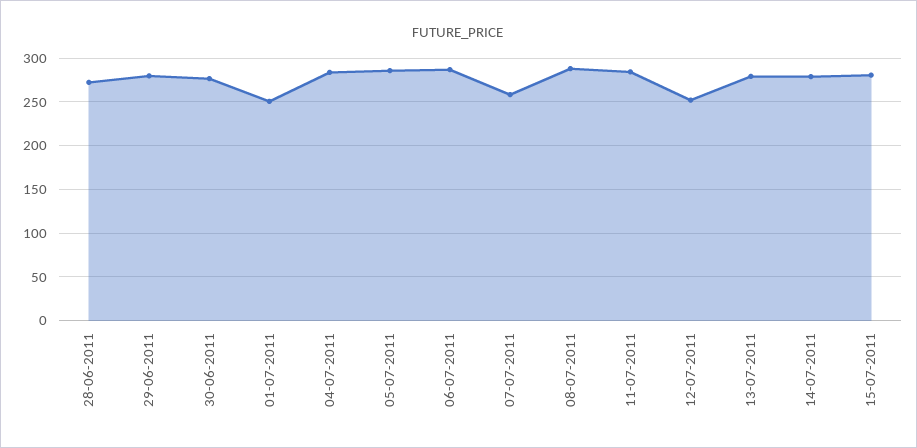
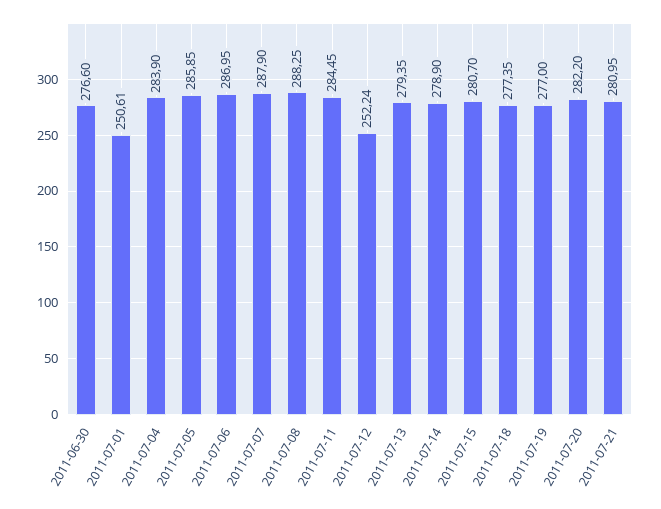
28-06-2011: 270 -> none
29-06-2011: 280 -> none
07-07-2011: 260 -> 287.9
2011-07-18: none -> 277.35
2011-07-19: none -> 277
2011-07-20: none -> 282.2
2011-07-21: none -> 280.95

